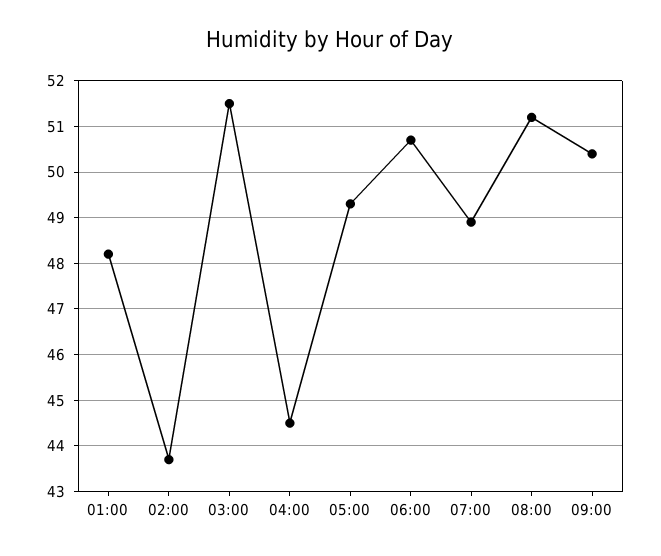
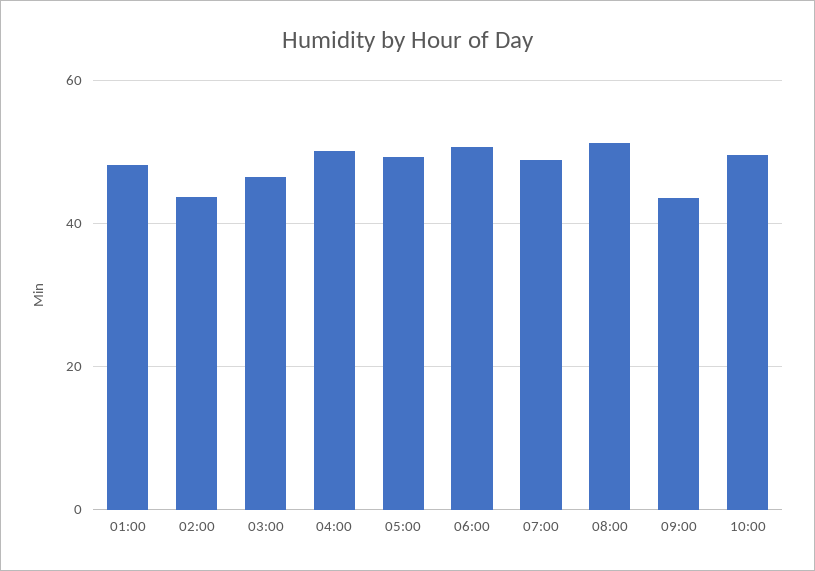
03:00: 51.5 -> 46
04:00: 44.5 -> 50
09:00: 50.5 -> 44
10:00: none -> 50

